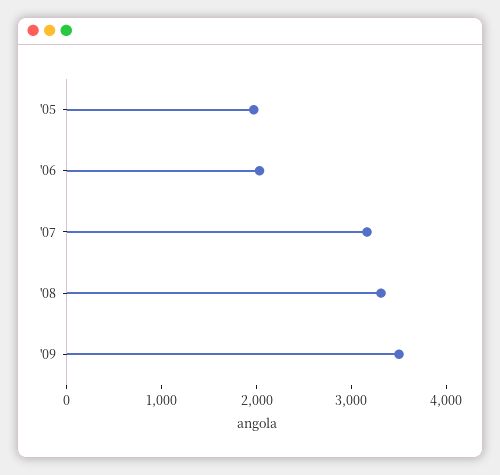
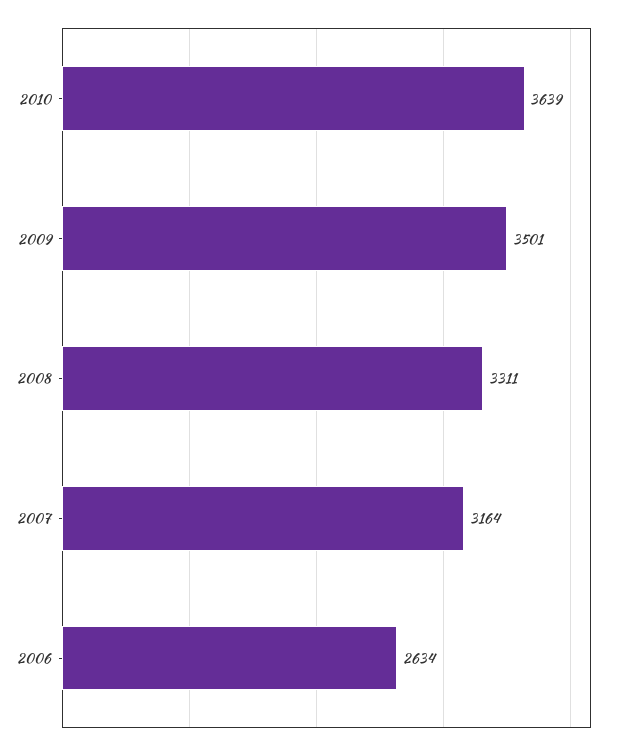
'05: 2000 -> none
'06: 2000 -> 2634
2010: none -> 3639

